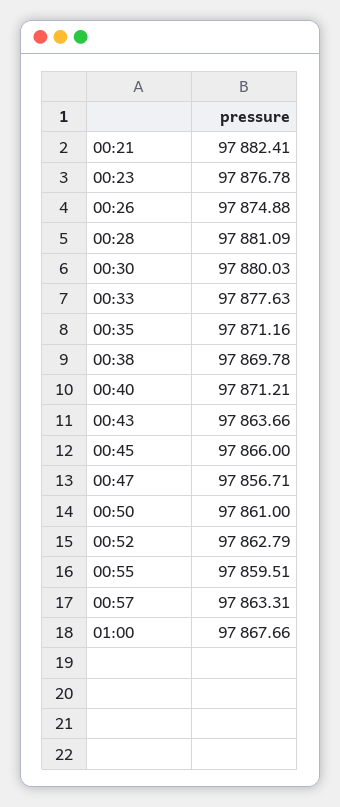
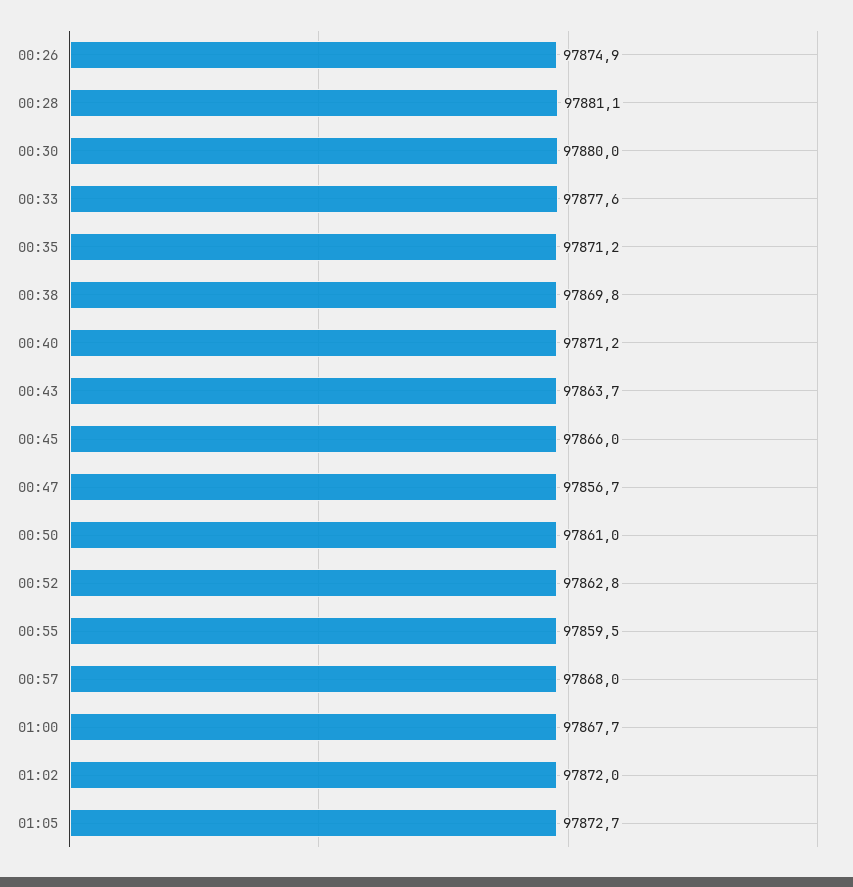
00:21: 97882.41 -> none
00:23: 97876.78 -> none
00:57: 97863.31 -> 97868
01:02: none -> 97872
01:05: none -> 97872.7

